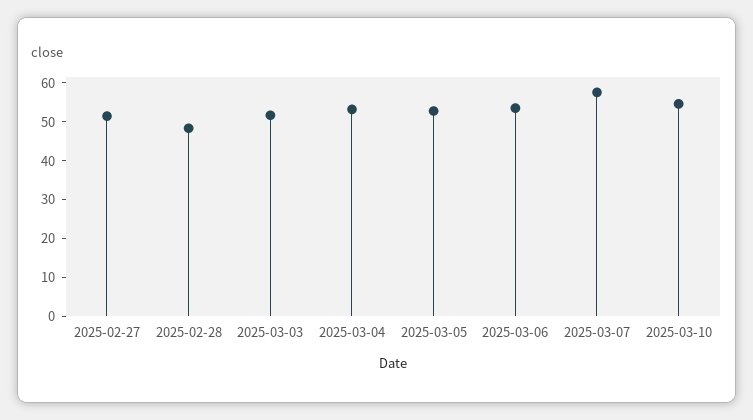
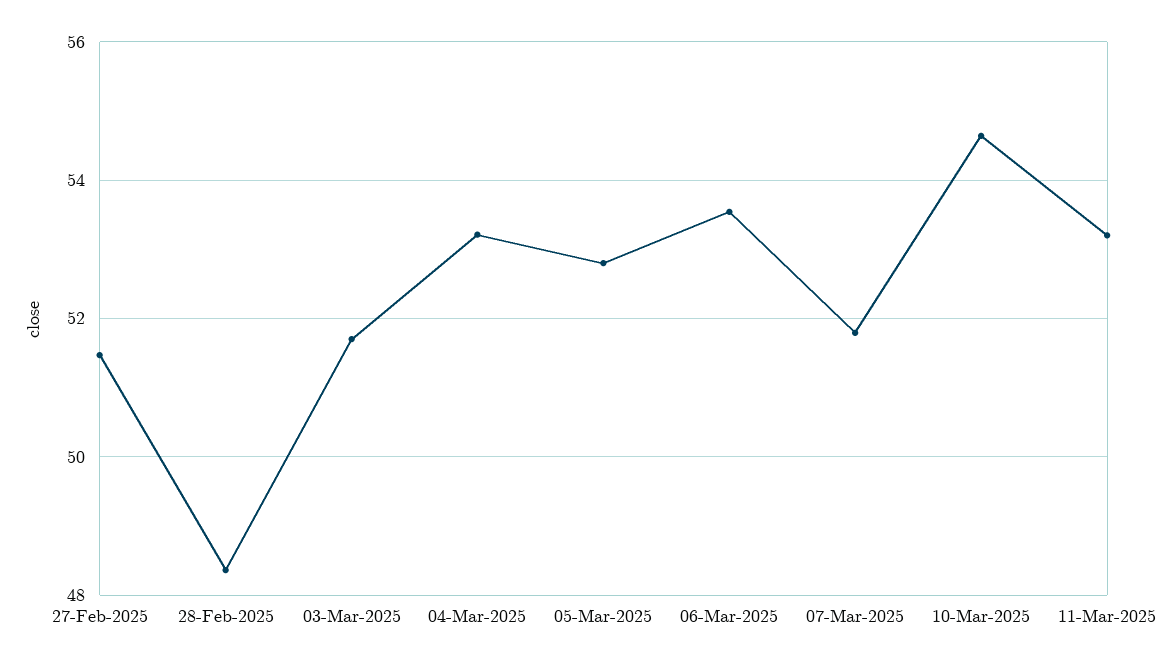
2025-03-07: 57.5 -> 51.8
11-Mar-2025: none -> 53.2

